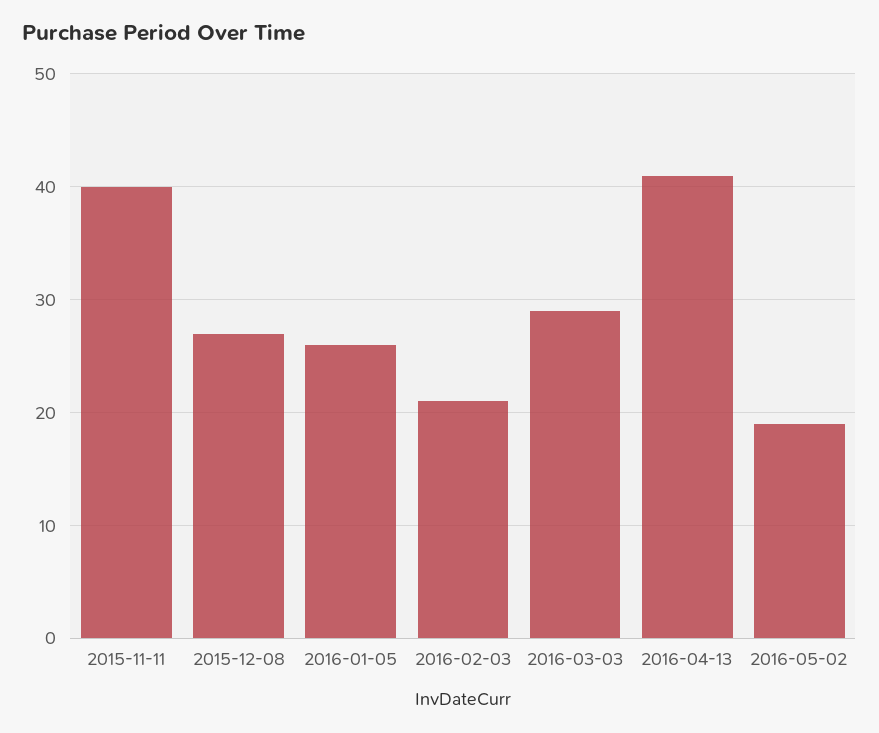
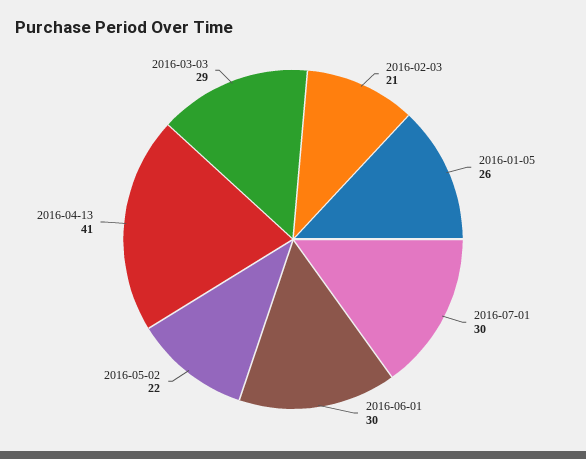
2015-11-11: 40 -> none
2015-12-08: 27 -> none
2016-05-02: 19 -> 22
2016-07-01: none -> 30
2016-06-01: none -> 30

